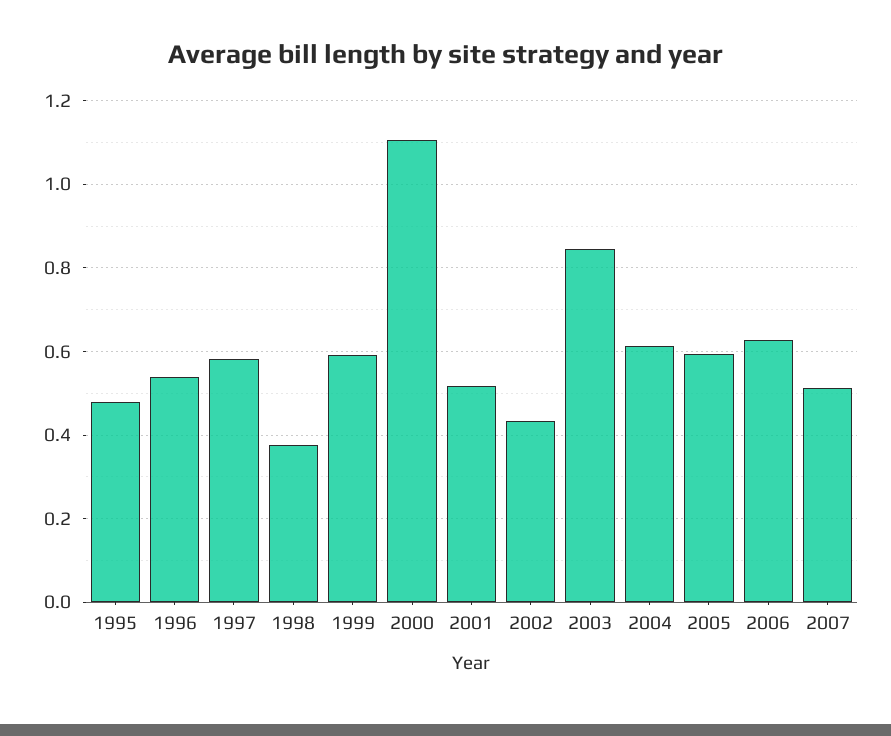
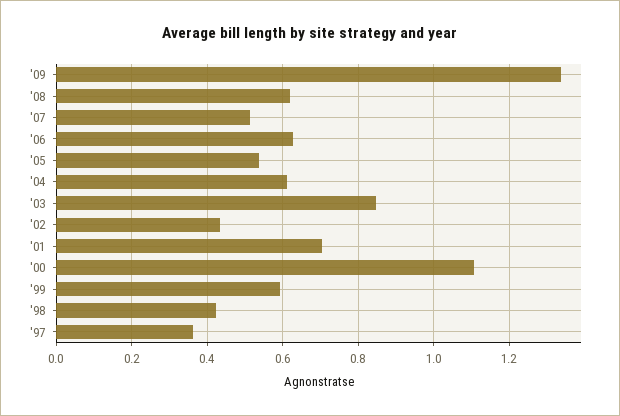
1995: 0.48 -> none
1996: 0.54 -> none
1997: 0.58 -> 0.36
1998: 0.38 -> 0.42
2001: 0.52 -> 0.7
2005: 0.6 -> 0.54
'09: none -> 1.34
'08: none -> 0.62

